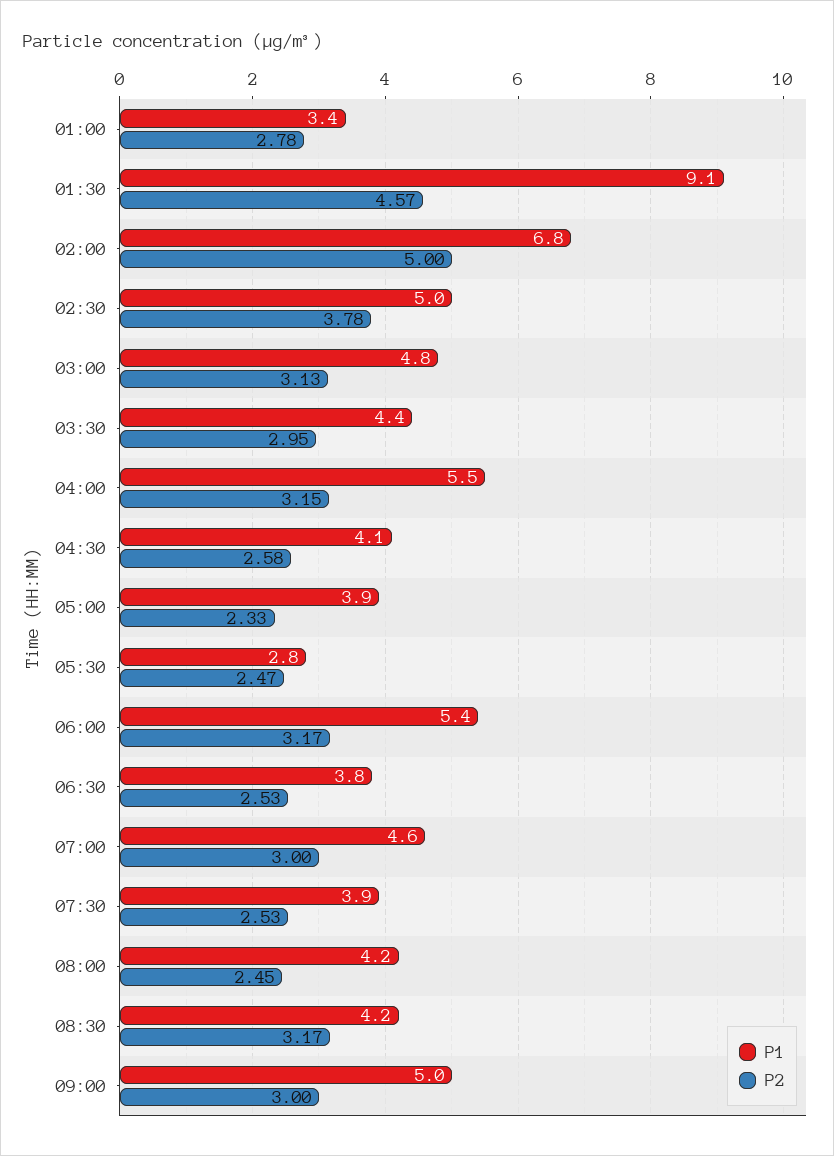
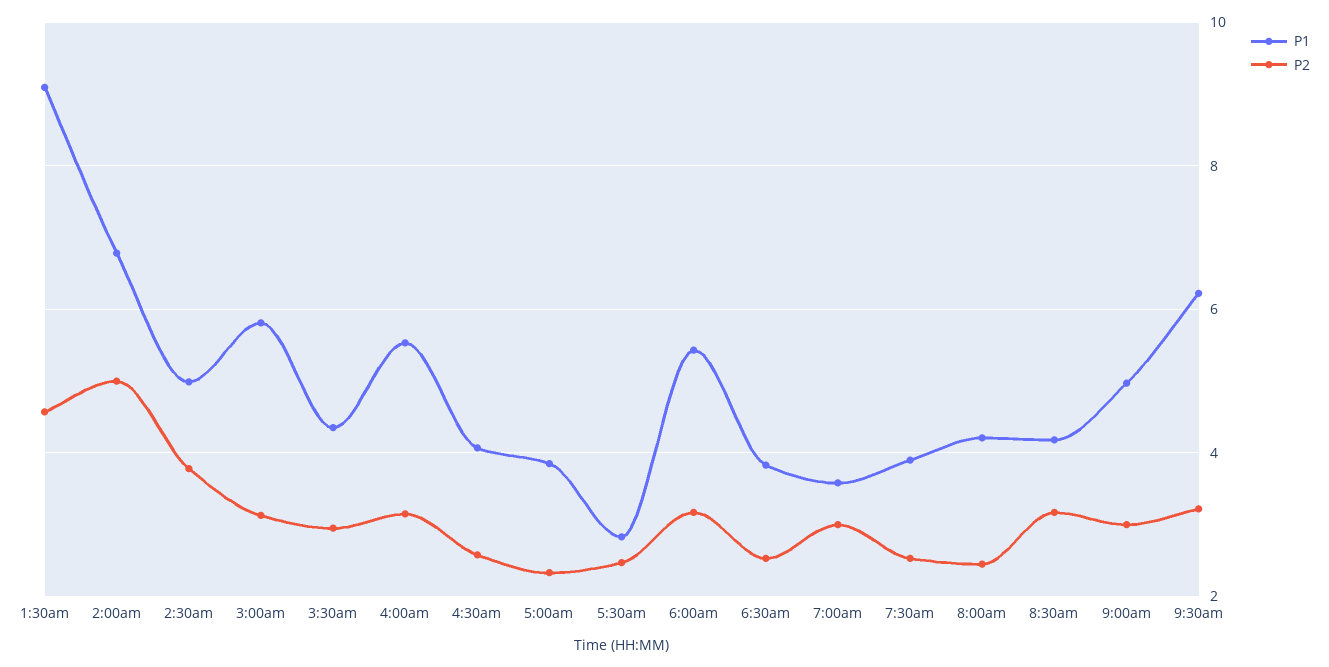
P1, 01:00: 3.4 -> none
P2, 01:00: 2.78 -> none
P1, 03:00: 4.8 -> 5.8
P1, 07:00: 4.6 -> 3.6
P1, 9:30am: none -> 6.2
P2, 9:30am: none -> 3.2

